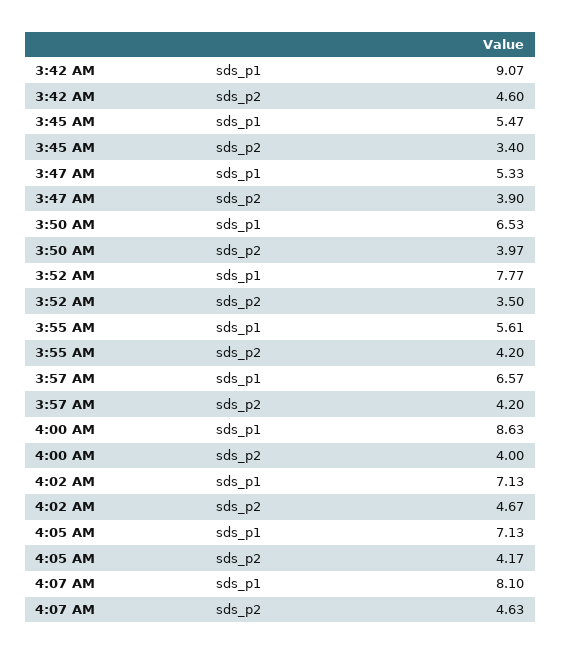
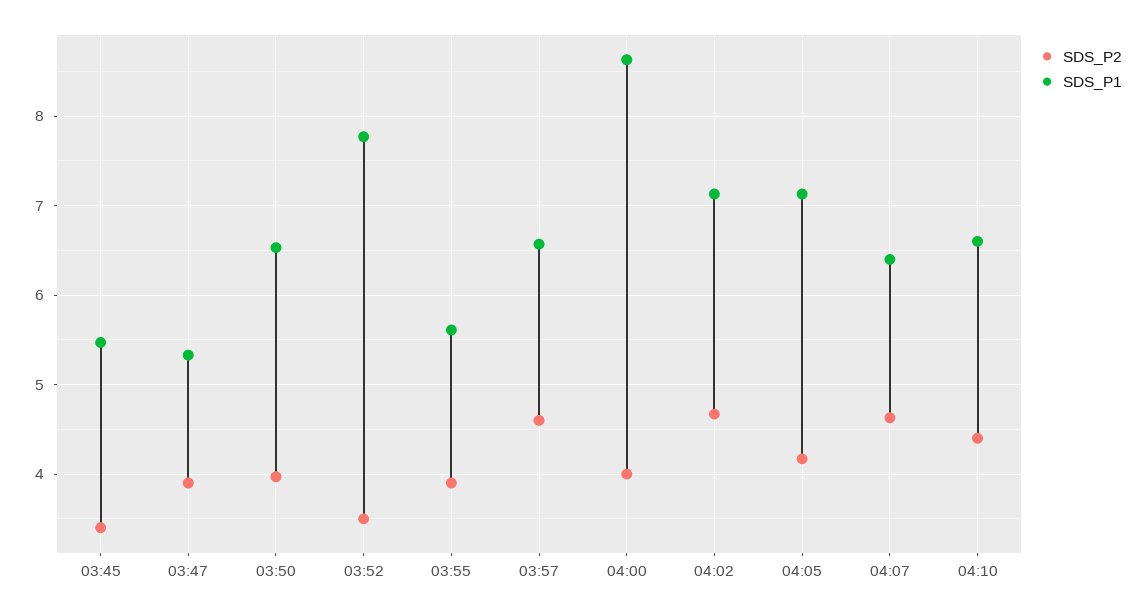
sds_p1, 3:42 AM: 9.07 -> none
sds_p2, 3:42 AM: 4.6 -> none
sds_p2, 3:55 AM: 4.2 -> 3.9
sds_p2, 3:57 AM: 4.2 -> 4.6
sds_p1, 4:07 AM: 8.1 -> 6.4
sds_p2, 04:10: none -> 4.4
sds_p1, 04:10: none -> 6.6

